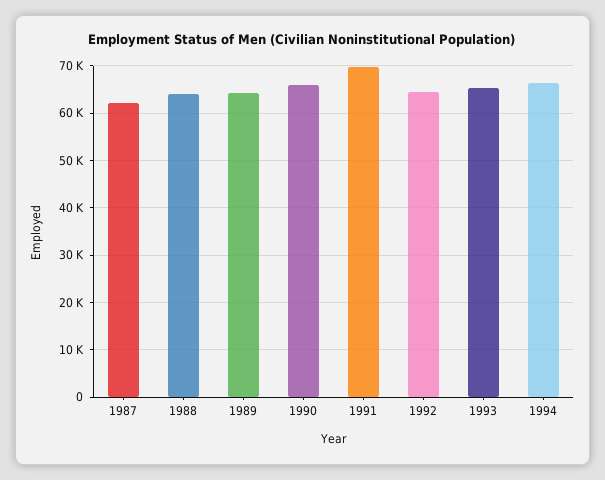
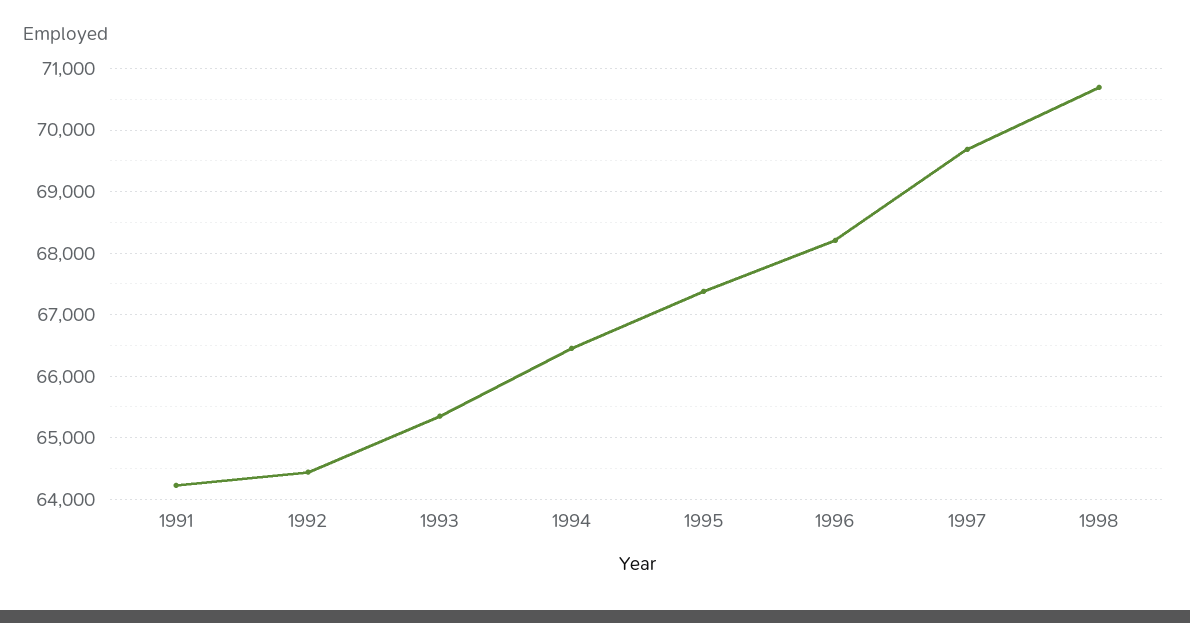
1987: 62000 -> none
1988: 64000 -> none
1989: 64000 -> none
1990: 66000 -> none
1991: 70000 -> 64200
1995: none -> 67400
1996: none -> 68200
1997: none -> 69700
1998: none -> 70700

